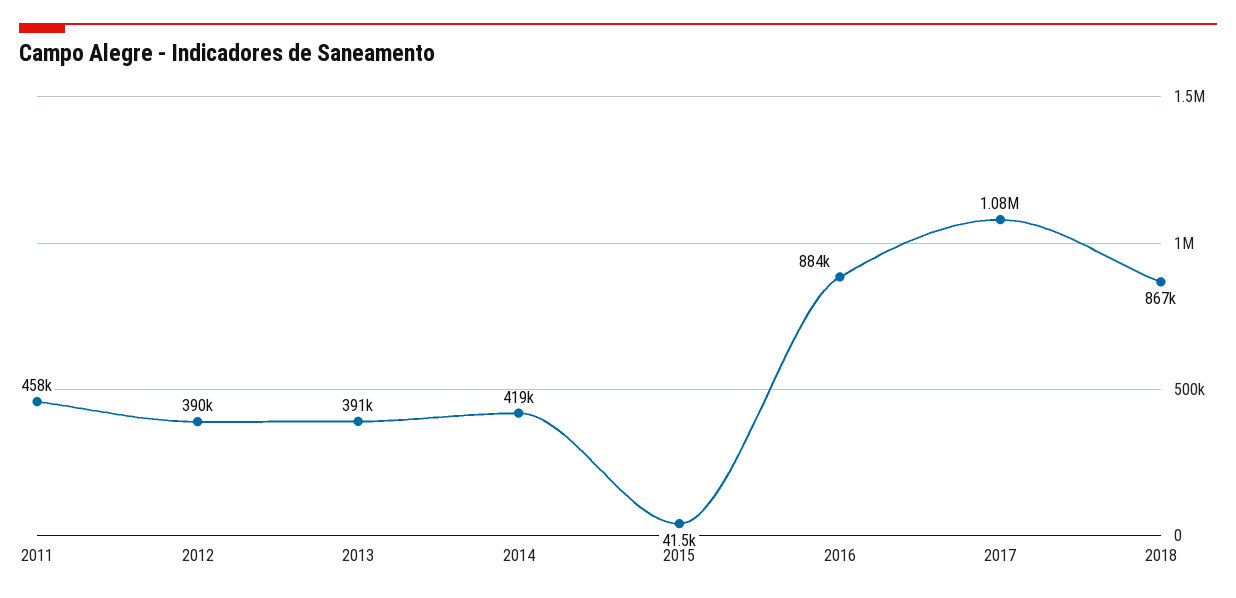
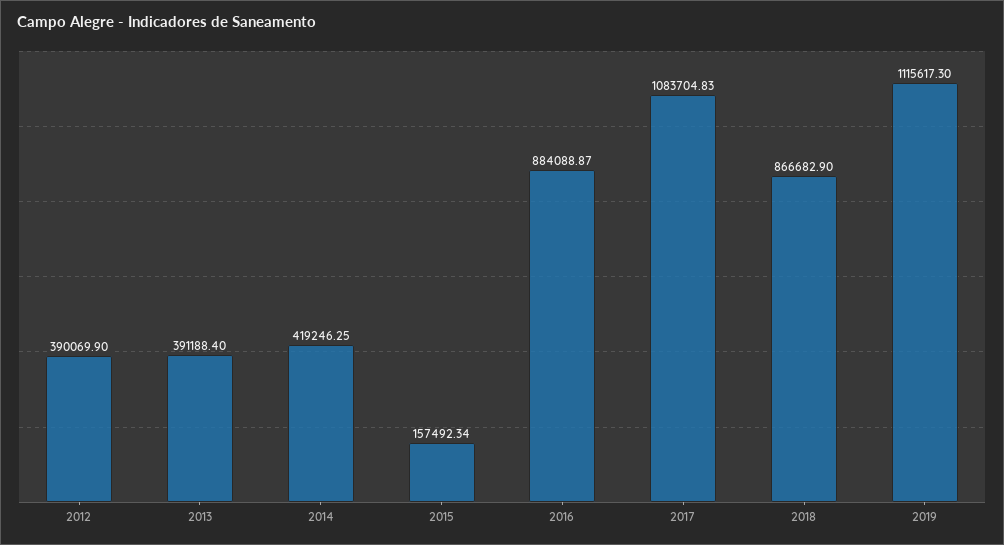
2011: 458000 -> none
2015: 41500 -> 157492.34
2019: none -> 1115617.3

